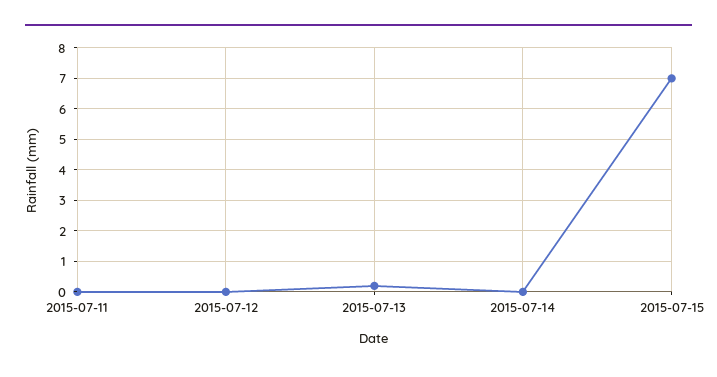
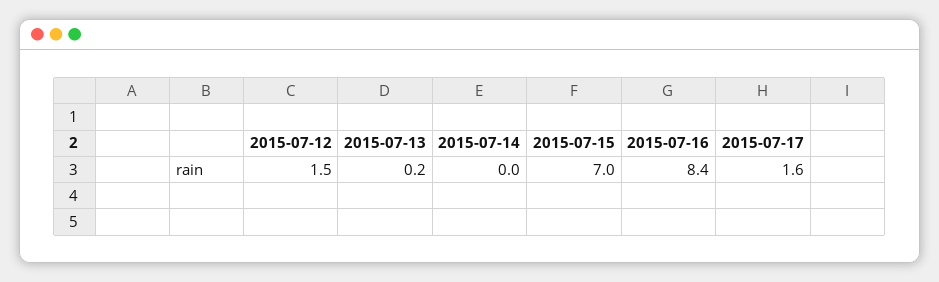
2015-07-11: 0 -> none
2015-07-12: 0 -> 1.5
2015-07-16: none -> 8.4
2015-07-17: none -> 1.6

